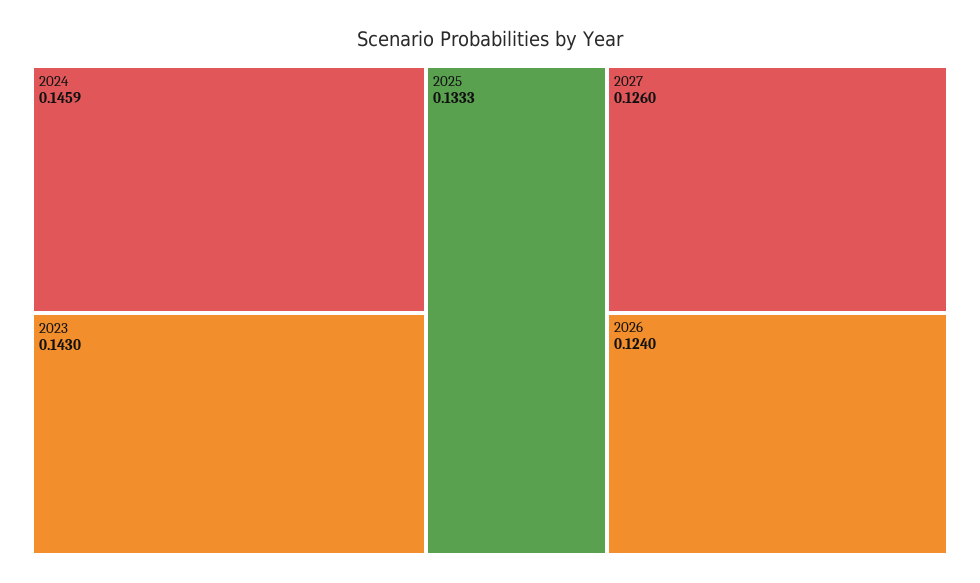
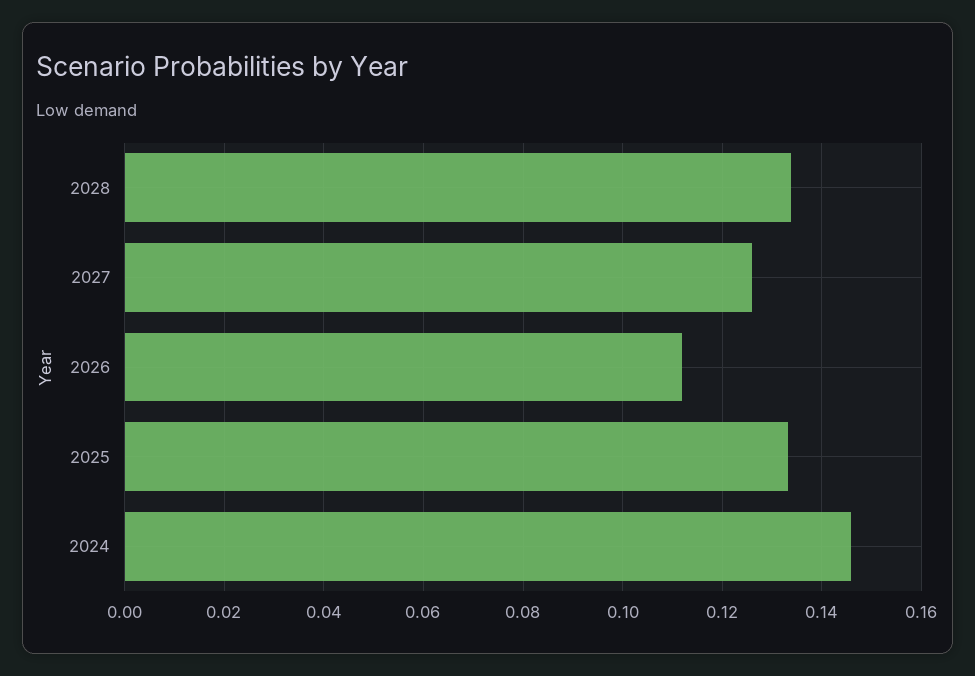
2023: 0.143 -> none
2026: 0.124 -> 0.112
2028: none -> 0.134

